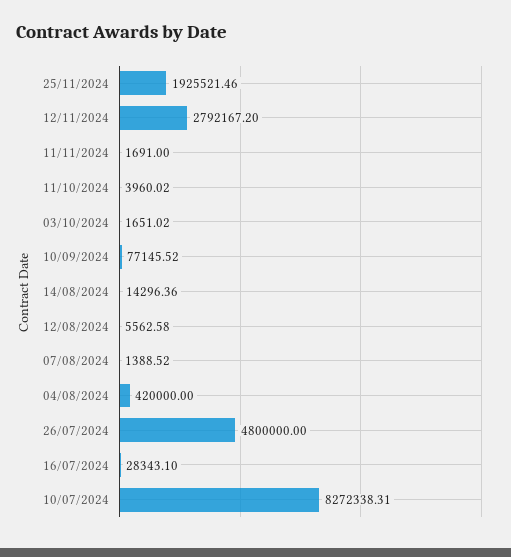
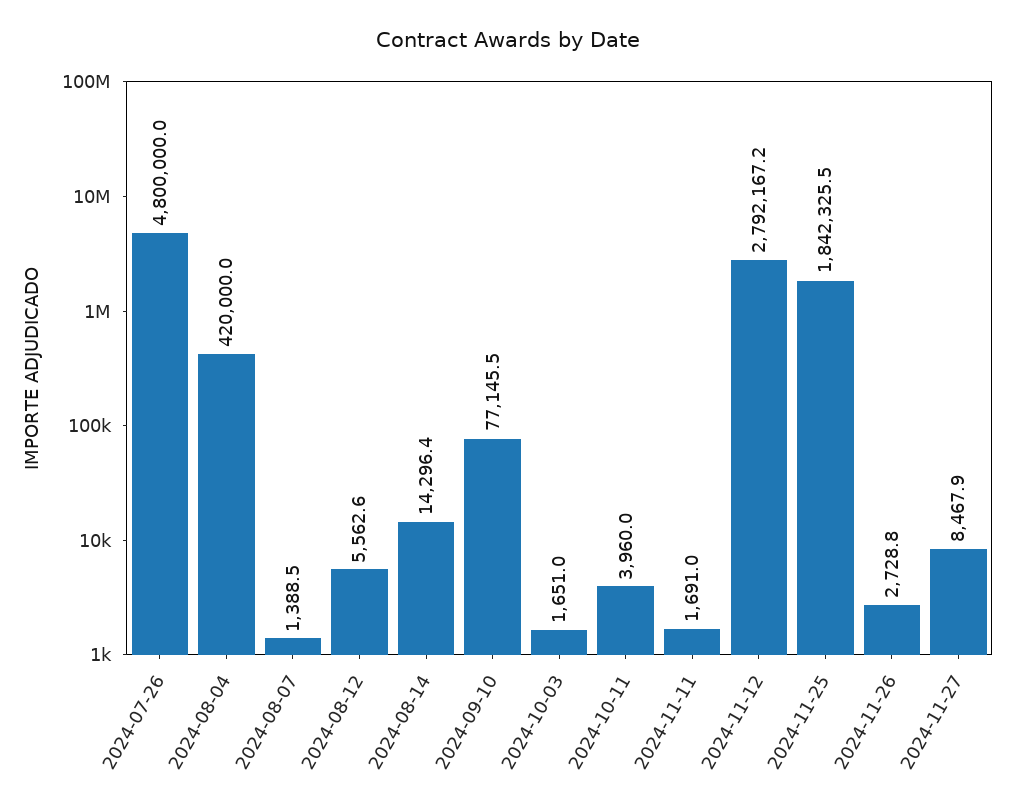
25/11/2024: 1925521.46 -> 1842325.5
16/07/2024: 28343.1 -> none
10/07/2024: 8272338.31 -> none
2024-11-26: none -> 2728.8
2024-11-27: none -> 8467.9

